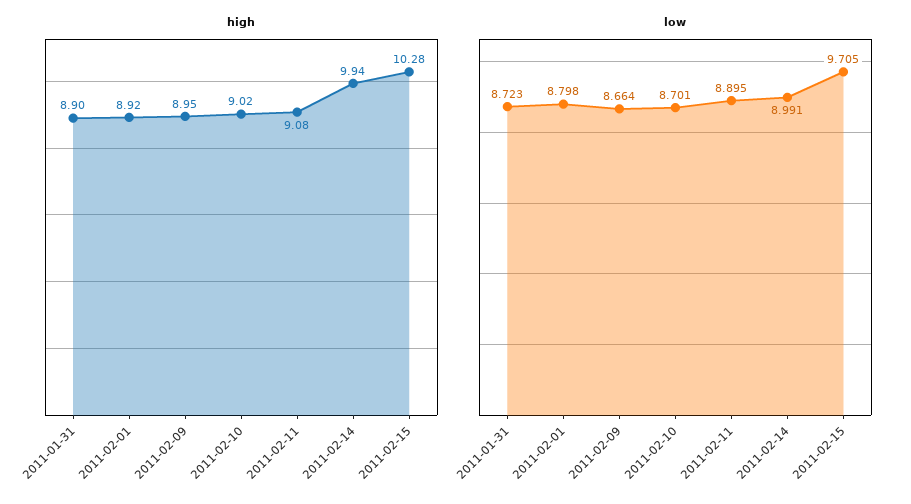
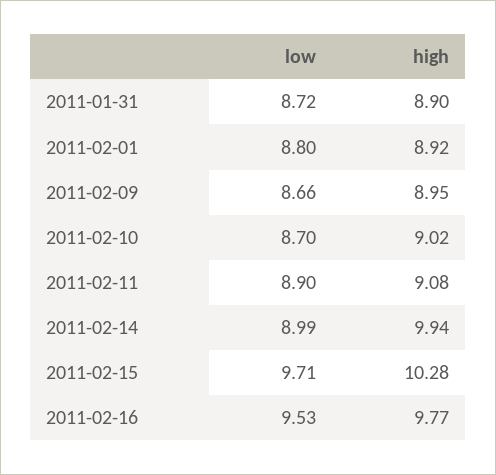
low, 2011-02-16: none -> 9.53
high, 2011-02-16: none -> 9.77

